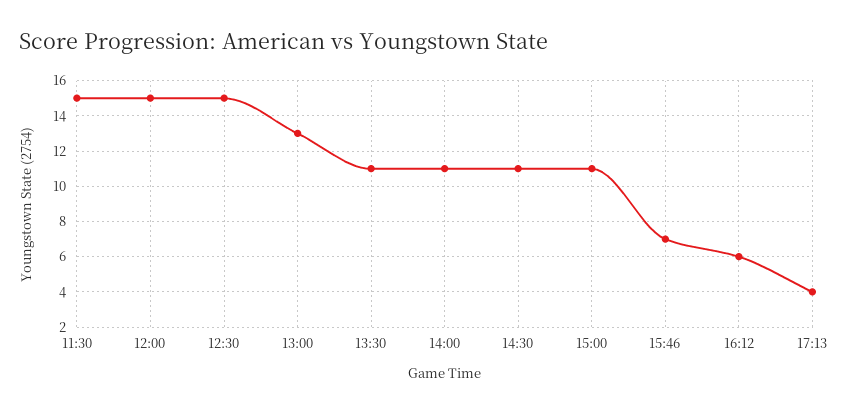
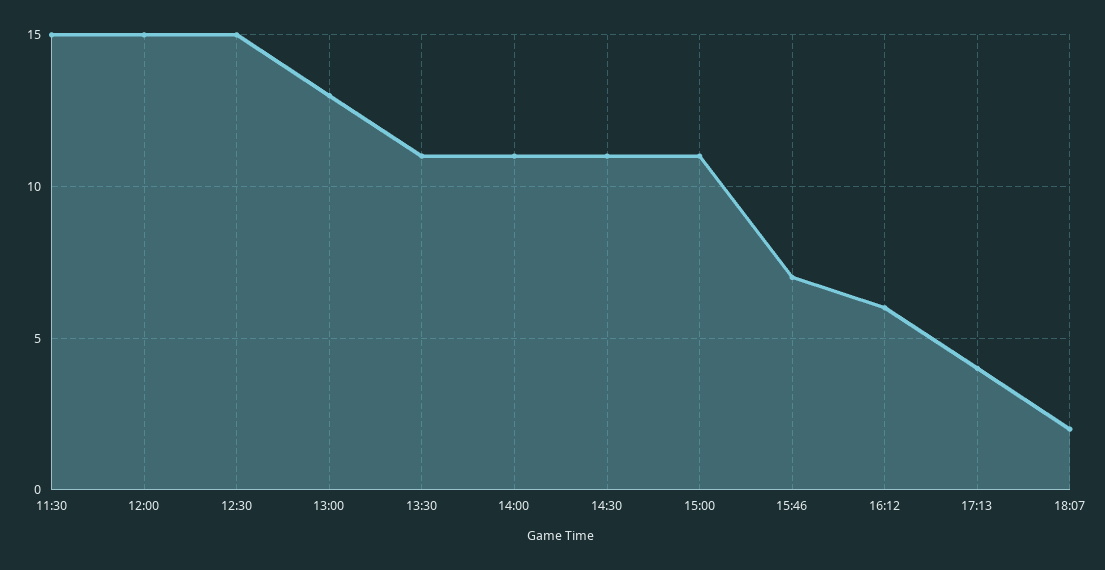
18:07: none -> 2

